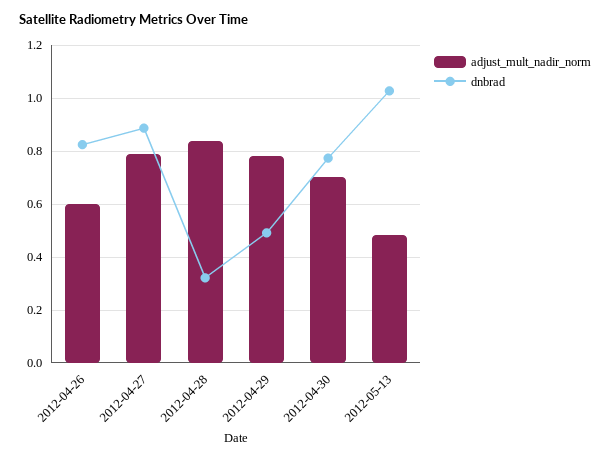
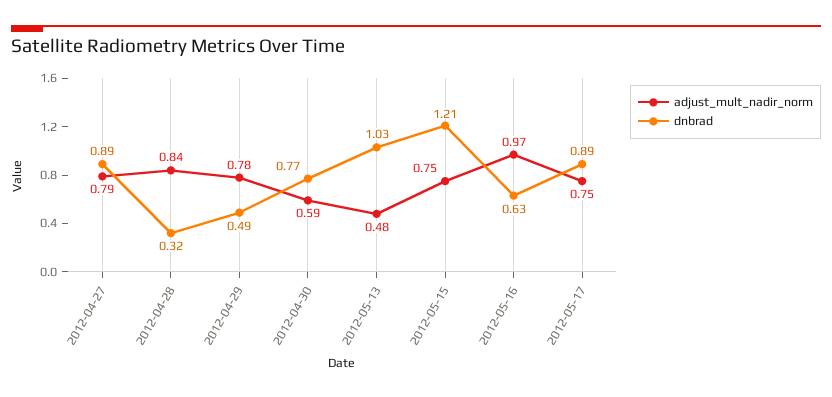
adjust_mult_nadir_norm, 2012-04-26: 0.6 -> none
dnbrad, 2012-04-26: 0.825 -> none
adjust_mult_nadir_norm, 2012-04-30: 0.7 -> 0.59
adjust_mult_nadir_norm, 2012-05-15: none -> 0.75
dnbrad, 2012-05-15: none -> 1.21
adjust_mult_nadir_norm, 2012-05-16: none -> 0.97
dnbrad, 2012-05-16: none -> 0.63
adjust_mult_nadir_norm, 2012-05-17: none -> 0.75
dnbrad, 2012-05-17: none -> 0.89

